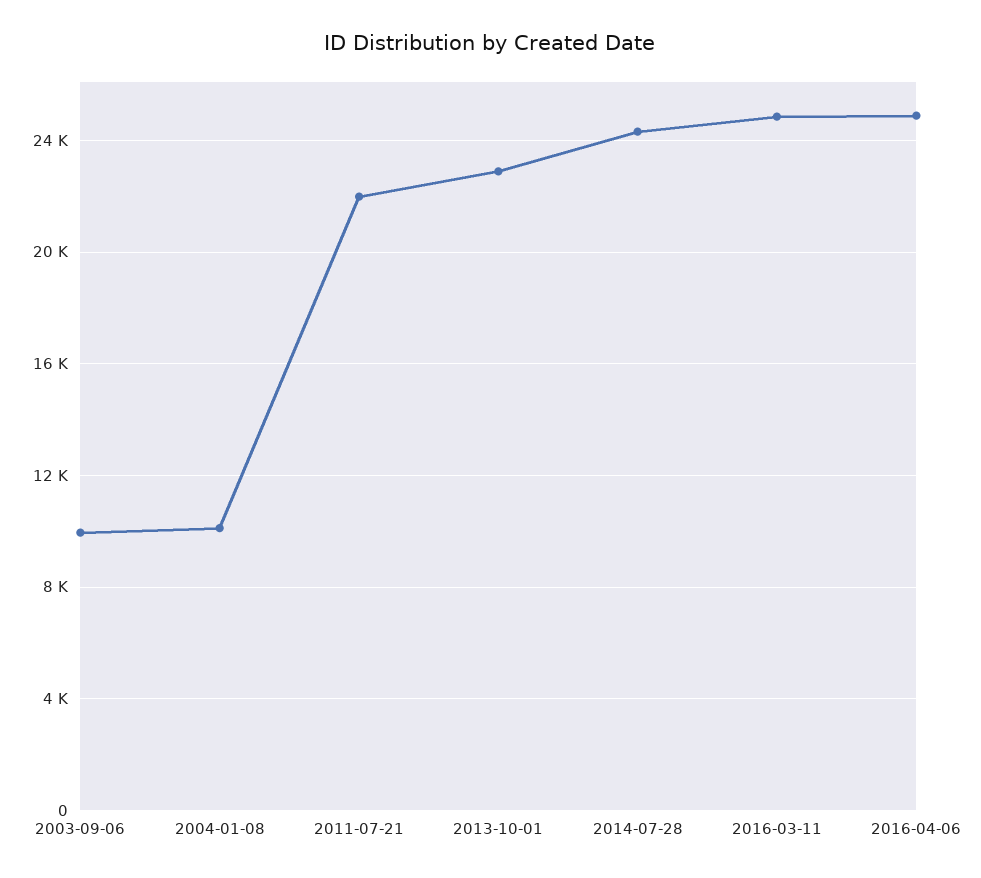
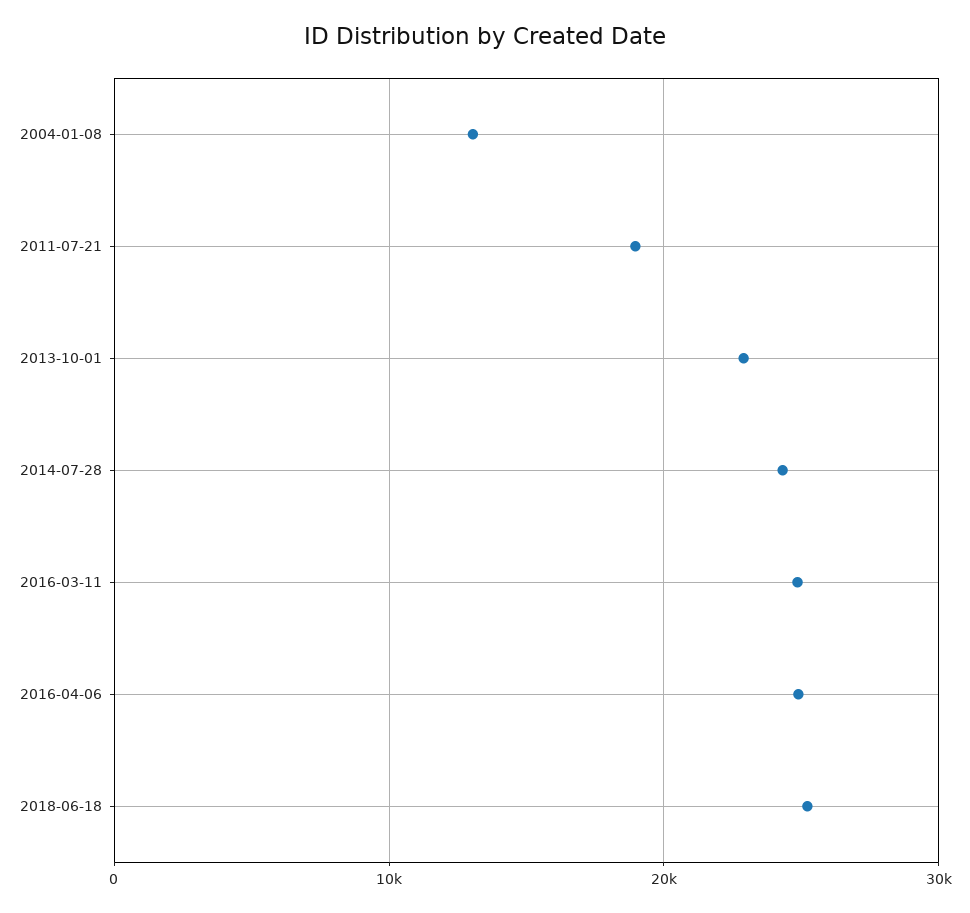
2003-09-06: 10000 -> none
2004-01-08: 10000 -> 13000
2011-07-21: 22000 -> 19000
2018-06-18: none -> 25000

